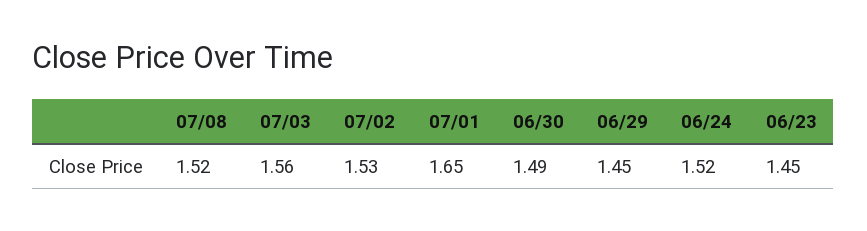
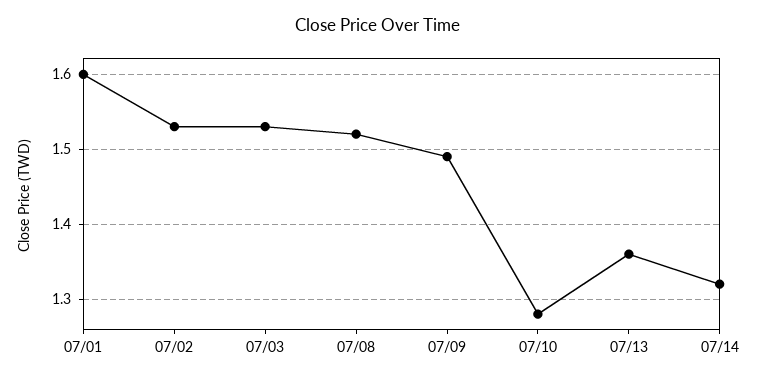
07/03: 1.56 -> 1.53
07/01: 1.65 -> 1.6
06/30: 1.49 -> none
06/29: 1.45 -> none
06/24: 1.52 -> none
06/23: 1.45 -> none
07/09: none -> 1.49
07/10: none -> 1.28
07/13: none -> 1.36
07/14: none -> 1.32

